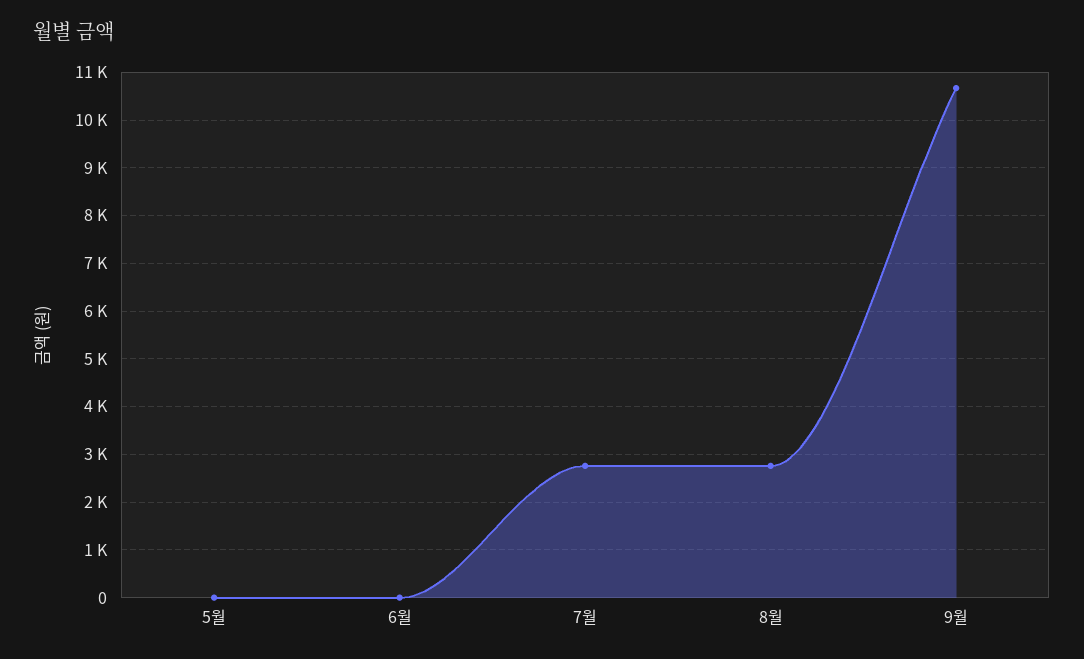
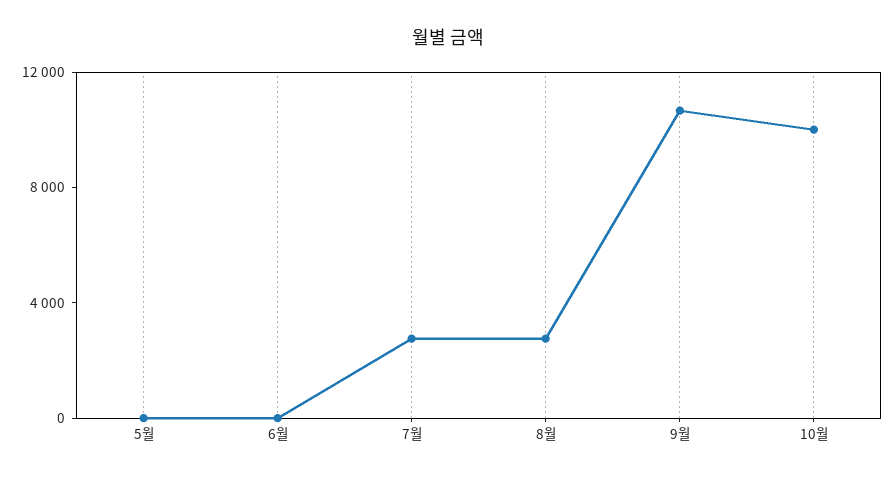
10월: none -> 10000

